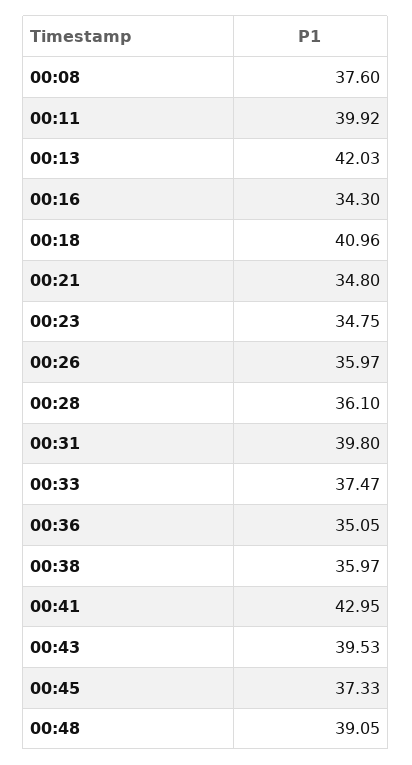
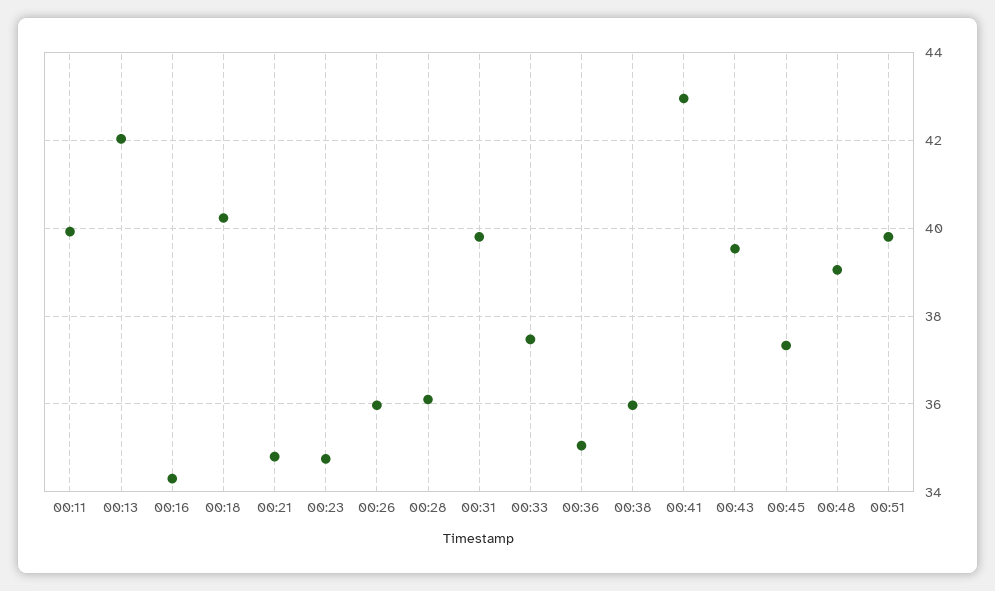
00:08: 37.6 -> none
00:18: 40.96 -> 40.2
00:51: none -> 39.8

